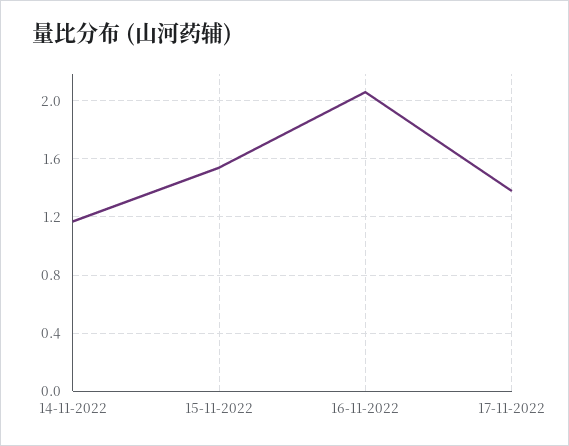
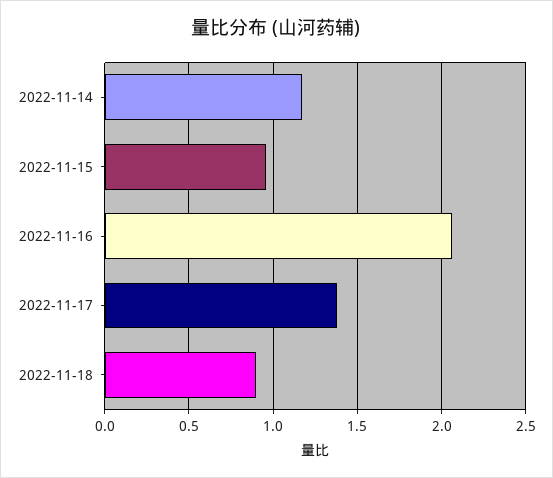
15-11-2022: 1.55 -> 0.95
2022-11-18: none -> 0.9

